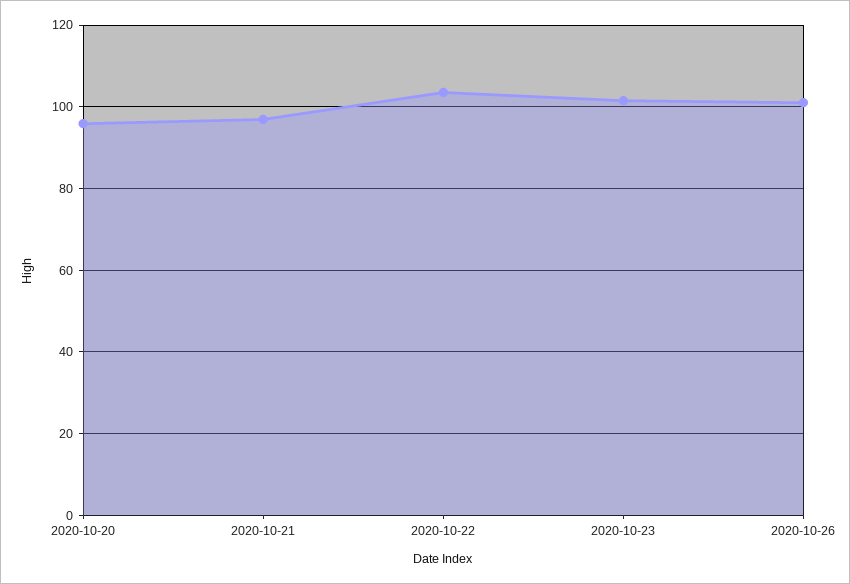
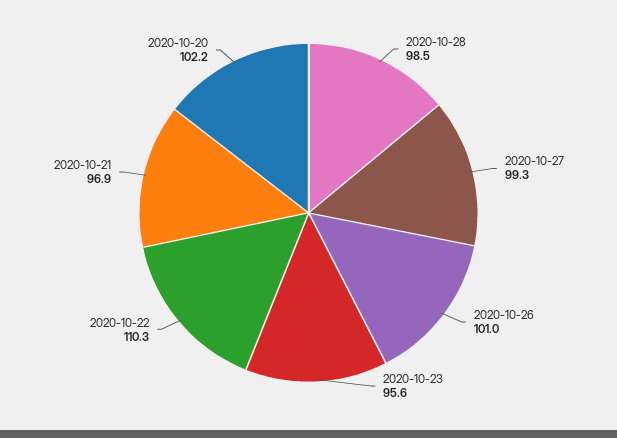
2020-10-20: 96 -> 102.2
2020-10-22: 104 -> 110.3
2020-10-23: 102 -> 95.6
2020-10-28: none -> 98.5
2020-10-27: none -> 99.3

